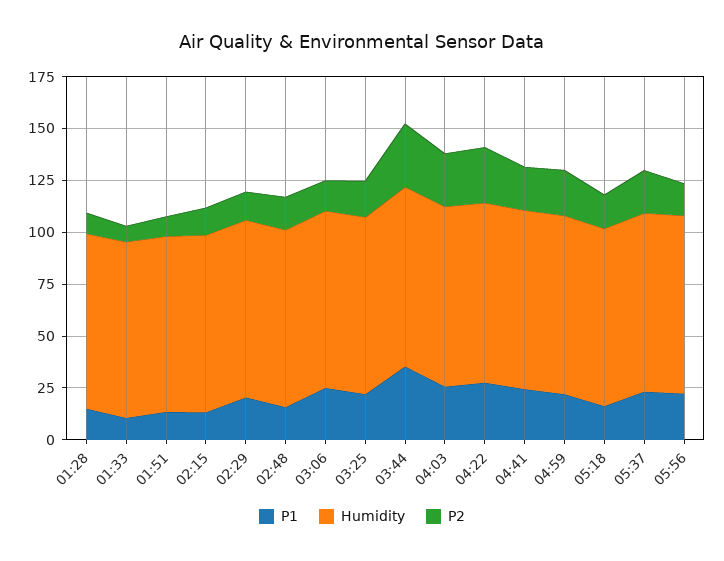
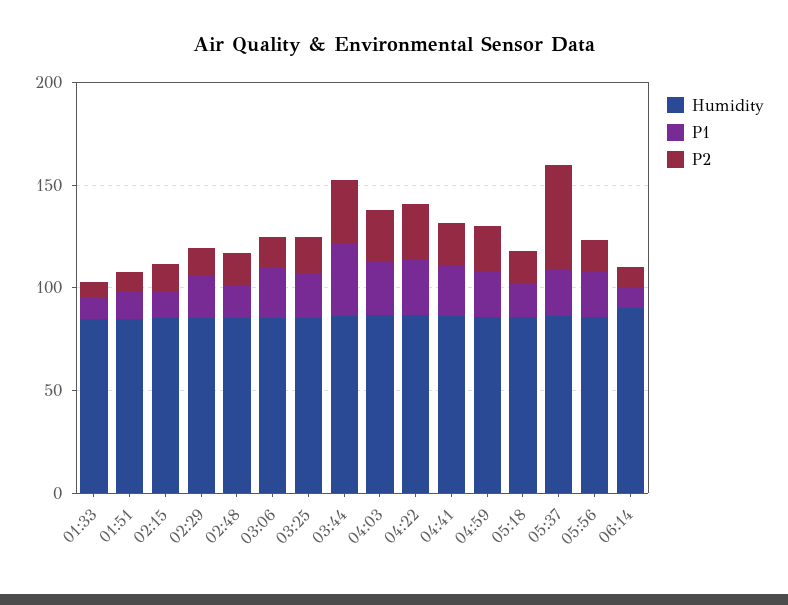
P1, 01:28: 15 -> none
Humidity, 01:28: 85 -> none
P2, 01:28: 10 -> none
P2, 05:37: 20 -> 50
Humidity, 06:14: none -> 90
P1, 06:14: none -> 10
P2, 06:14: none -> 10

